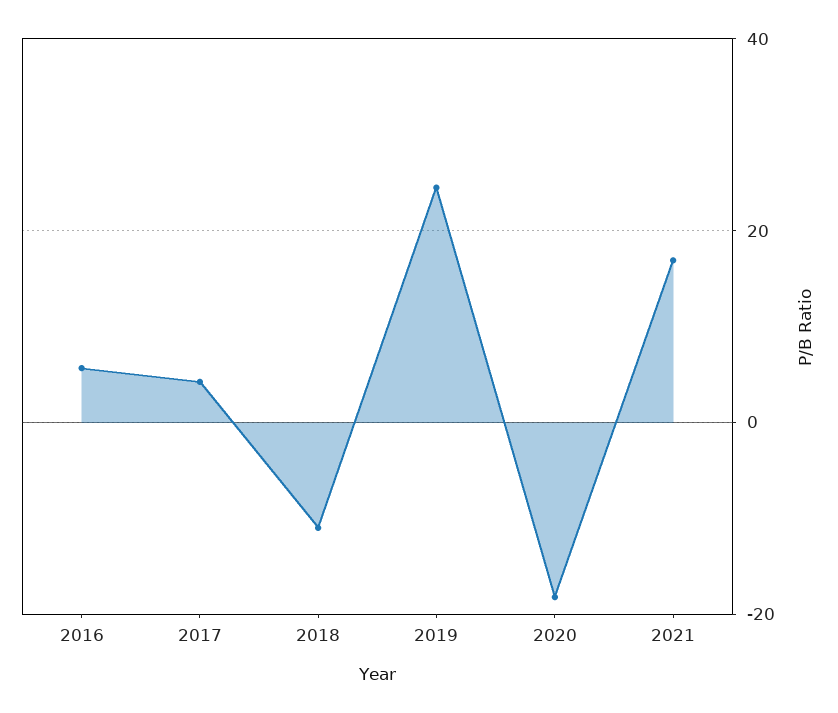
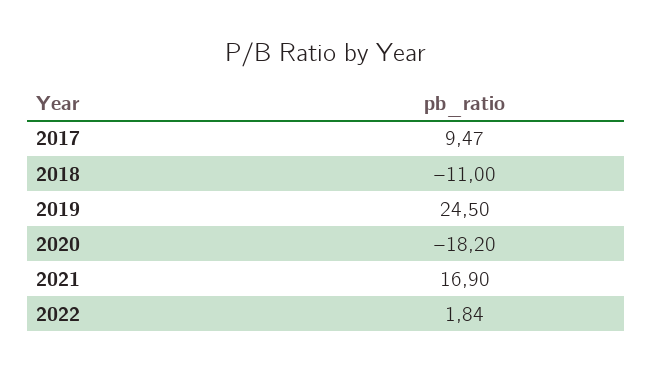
2016: 6 -> none
2017: 4 -> 9.47
2022: none -> 1.84

